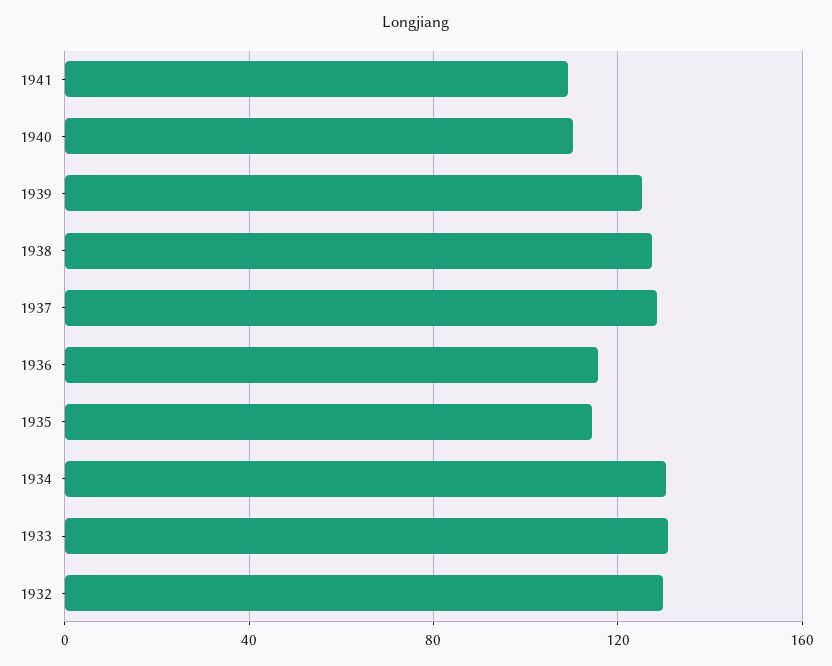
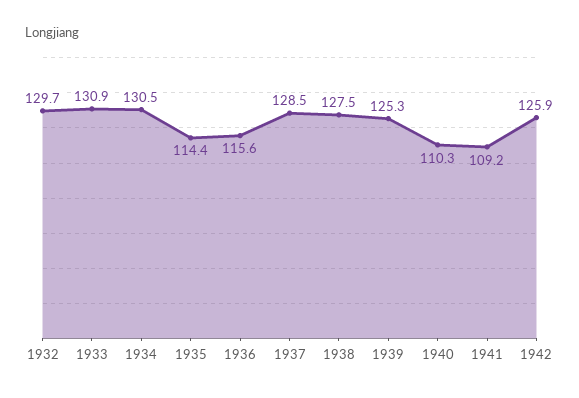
1942: none -> 125.9

